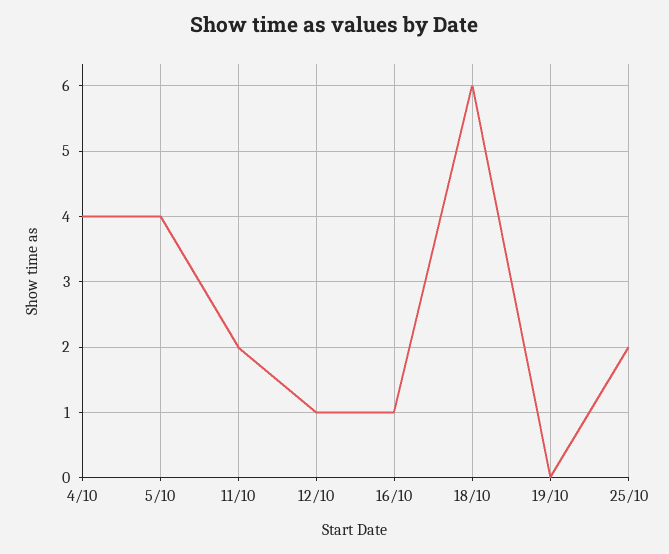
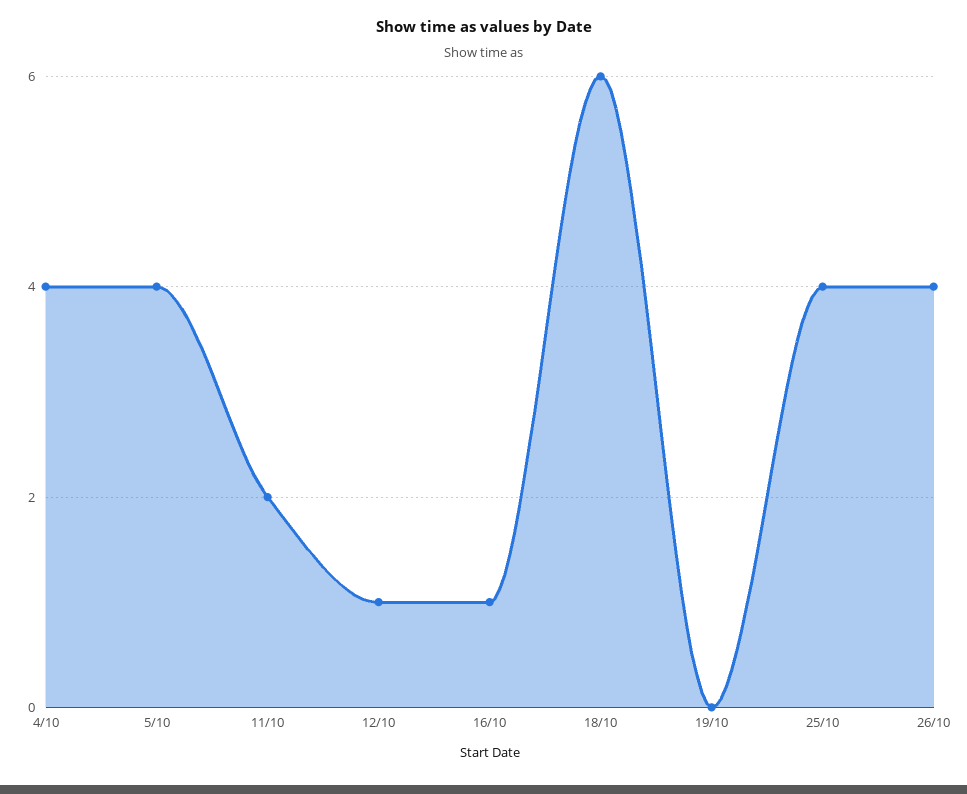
25/10: 2 -> 4
26/10: none -> 4

